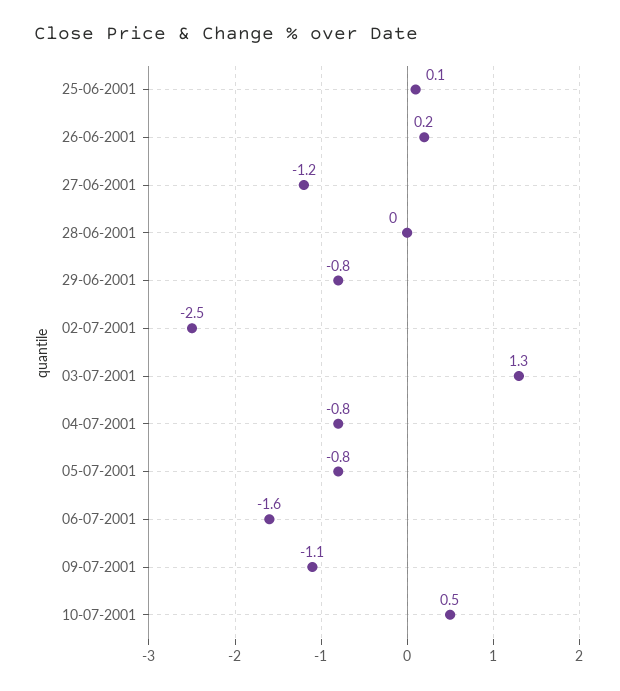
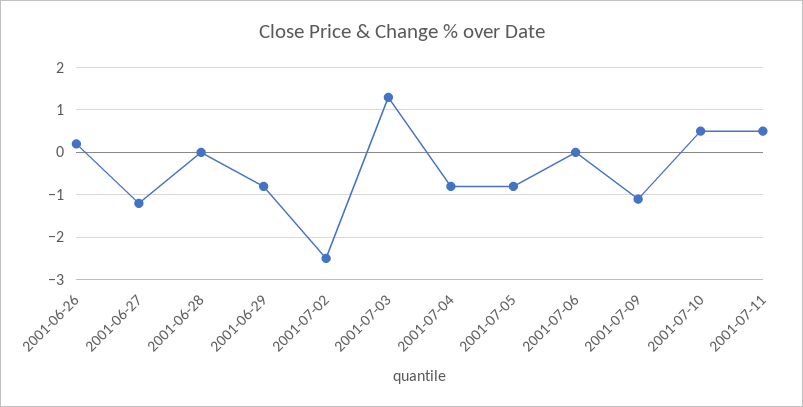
25-06-2001: 0.1 -> none
06-07-2001: -1.6 -> 0
2001-07-11: none -> 0.5

